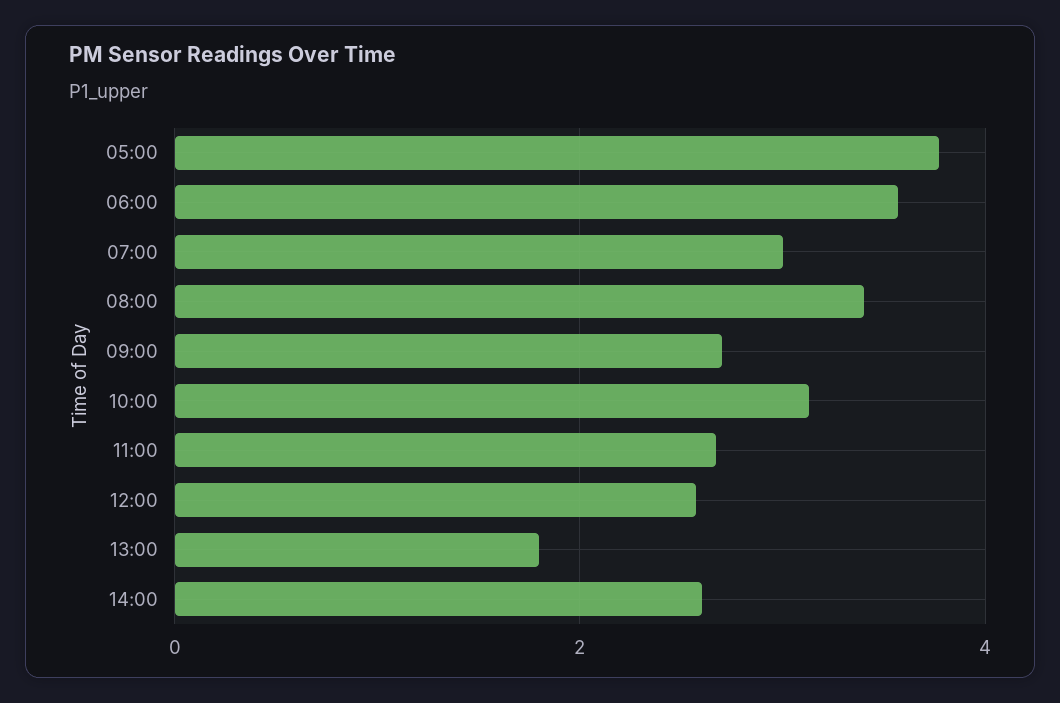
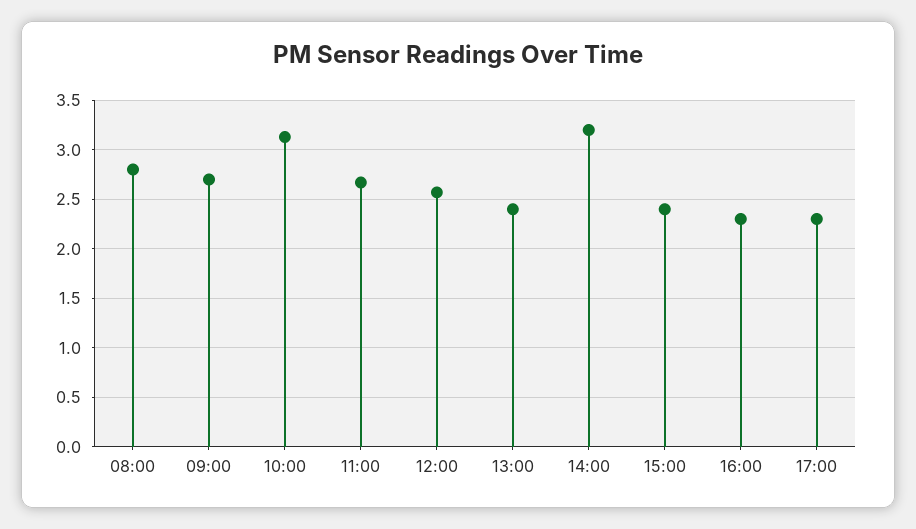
05:00: 3.8 -> none
06:00: 3.6 -> none
07:00: 3 -> none
08:00: 3.4 -> 2.8
13:00: 1.8 -> 2.4
14:00: 2.6 -> 3.2
15:00: none -> 2.4
16:00: none -> 2.3
17:00: none -> 2.3

